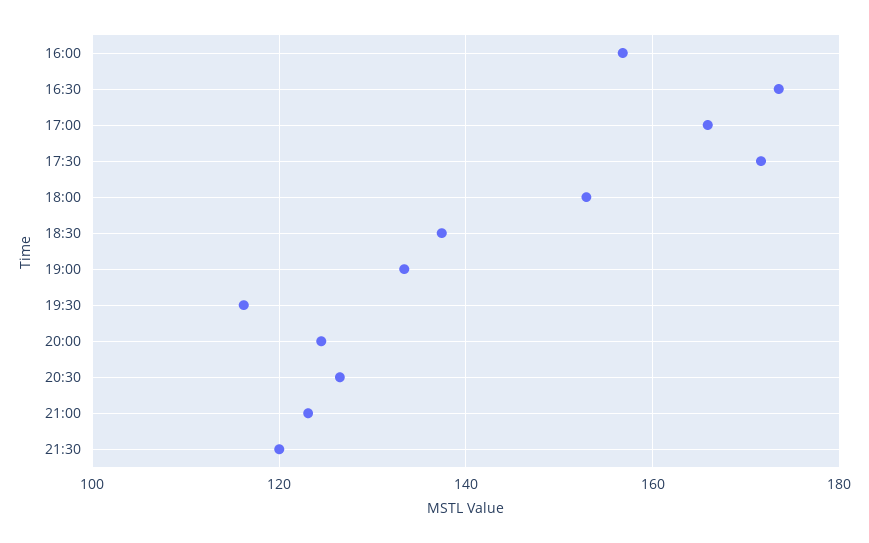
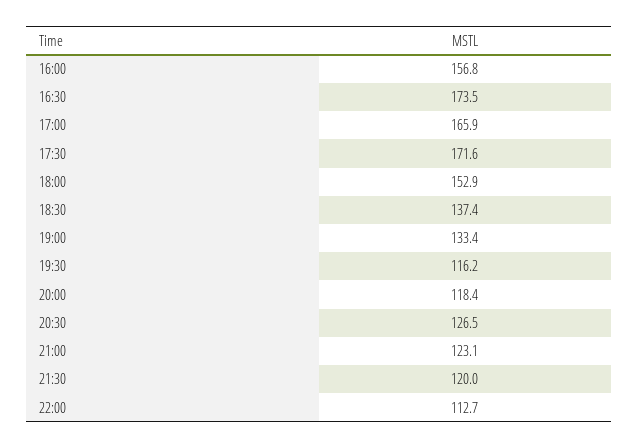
20:00: 124 -> 118.4
22:00: none -> 112.7

